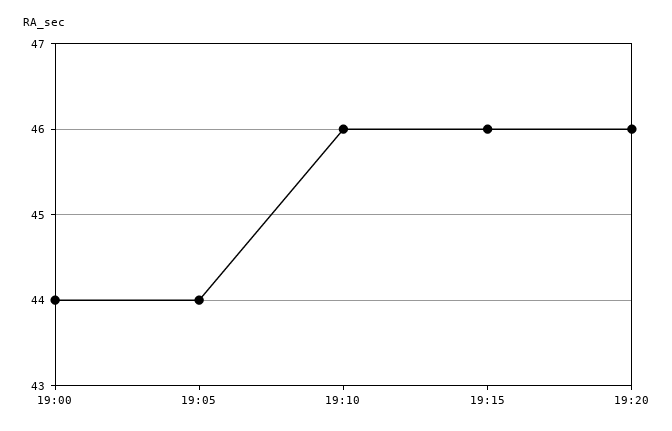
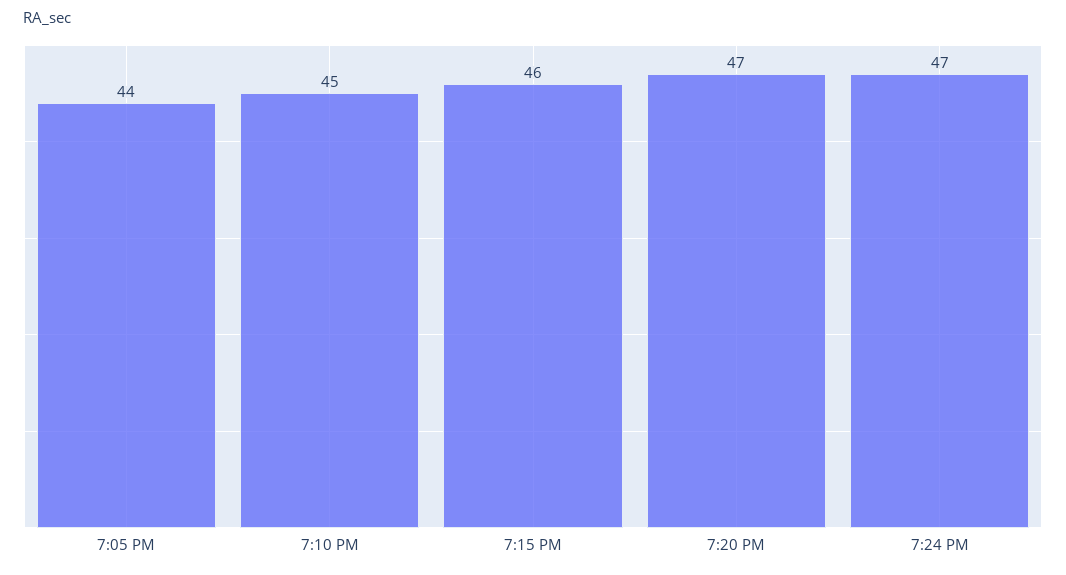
19:00: 44 -> none
19:10: 46 -> 45
19:20: 46 -> 47
7:24 PM: none -> 47

